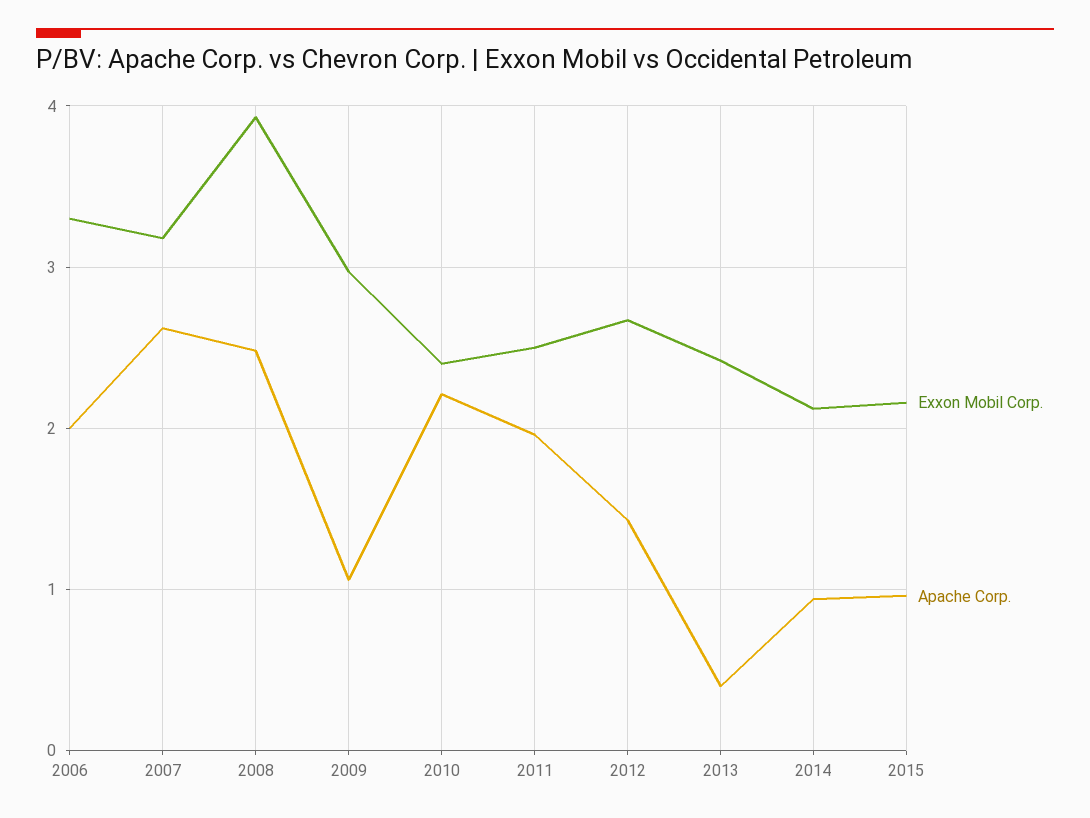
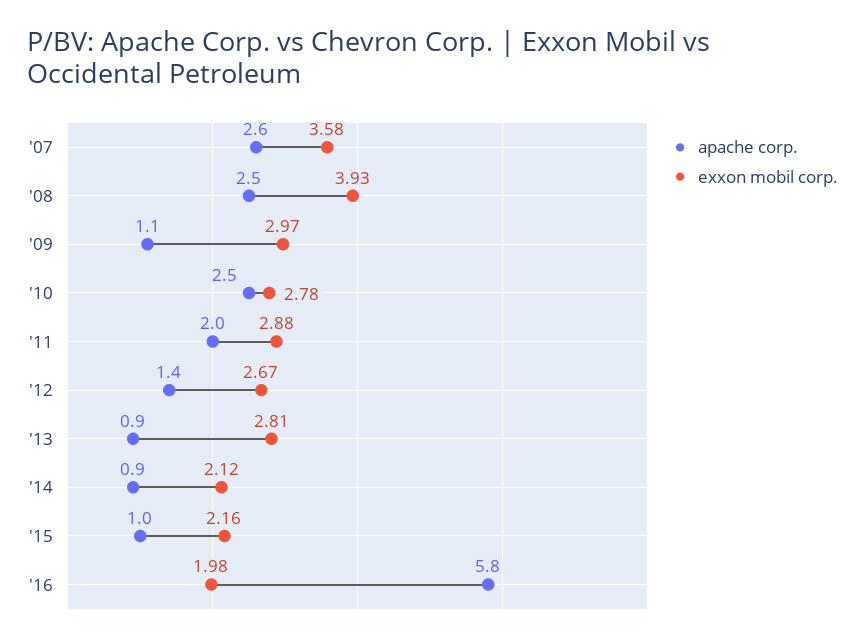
Exxon Mobil Corp., 2006: 3.3 -> none
Apache Corp., 2006: 2 -> none
Exxon Mobil Corp., 2007: 3.2 -> 3.58
Exxon Mobil Corp., 2010: 2.4 -> 2.78
Apache Corp., 2010: 2.2 -> 2.5
Exxon Mobil Corp., 2011: 2.5 -> 2.88
Exxon Mobil Corp., 2013: 2.4 -> 2.81
Apache Corp., 2013: 0.4 -> 0.9
Apache Corp., '16: none -> 5.8
Exxon Mobil Corp., '16: none -> 1.98

